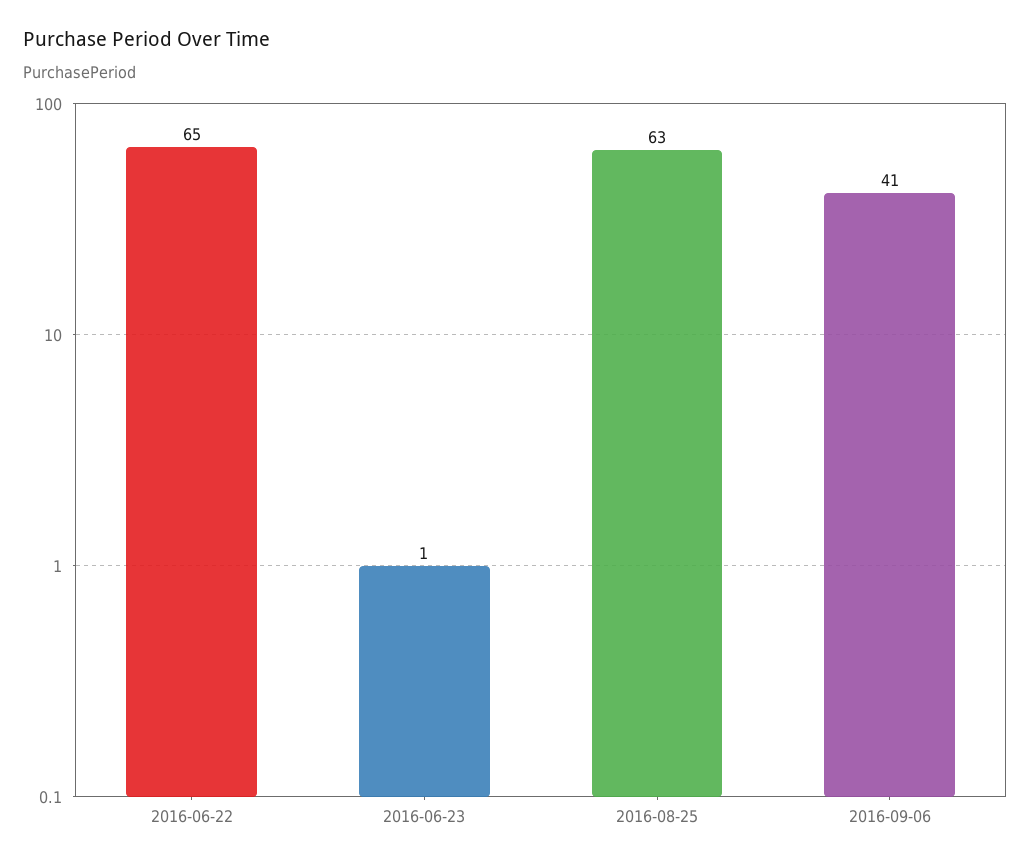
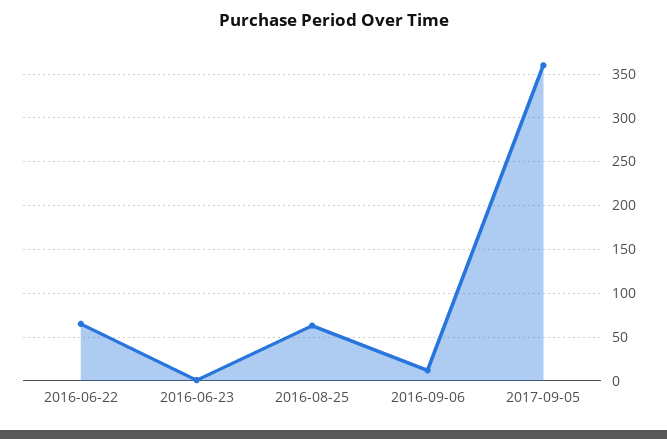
2016-09-06: 41 -> 10
2017-09-05: none -> 360

